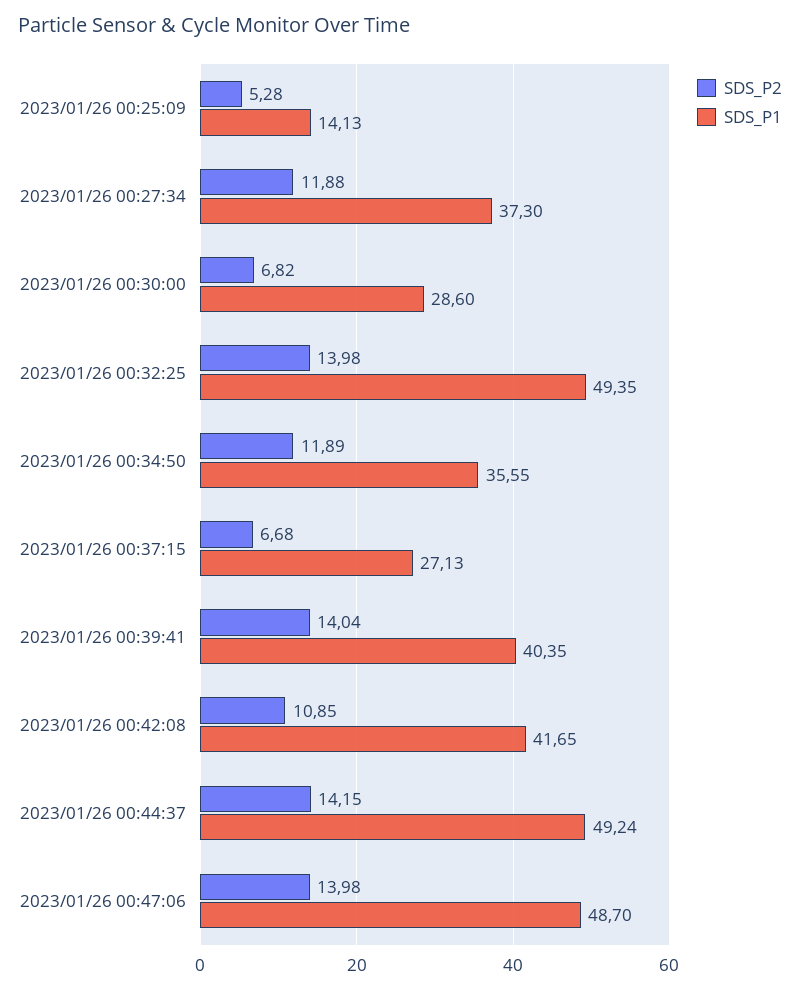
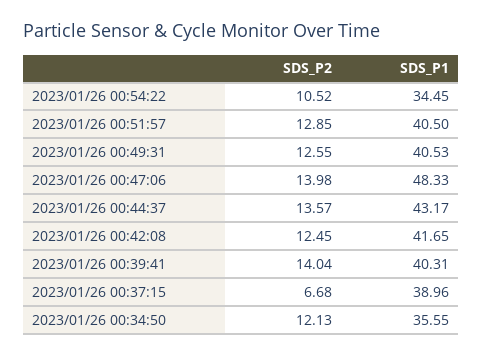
SDS_P2, 2023/01/26 00:25:09: 5.28 -> none
SDS_P1, 2023/01/26 00:25:09: 14.13 -> none
SDS_P2, 2023/01/26 00:27:34: 11.88 -> none
SDS_P1, 2023/01/26 00:27:34: 37.3 -> none
SDS_P2, 2023/01/26 00:30:00: 6.82 -> none
SDS_P1, 2023/01/26 00:30:00: 28.6 -> none
SDS_P2, 2023/01/26 00:32:25: 13.98 -> none
SDS_P1, 2023/01/26 00:32:25: 49.35 -> none
SDS_P2, 2023/01/26 00:34:50: 11.89 -> 12.13
SDS_P1, 2023/01/26 00:37:15: 27.13 -> 38.96
SDS_P1, 2023/01/26 00:39:41: 40.35 -> 40.31
SDS_P2, 2023/01/26 00:42:08: 10.85 -> 12.45
SDS_P2, 2023/01/26 00:44:37: 14.15 -> 13.57
SDS_P1, 2023/01/26 00:44:37: 49.24 -> 43.17
SDS_P1, 2023/01/26 00:47:06: 48.7 -> 48.33
SDS_P2, 2023/01/26 00:54:22: none -> 10.52
SDS_P1, 2023/01/26 00:54:22: none -> 34.45
SDS_P2, 2023/01/26 00:51:57: none -> 12.85
SDS_P1, 2023/01/26 00:51:57: none -> 40.5
SDS_P2, 2023/01/26 00:49:31: none -> 12.55
SDS_P1, 2023/01/26 00:49:31: none -> 40.53

